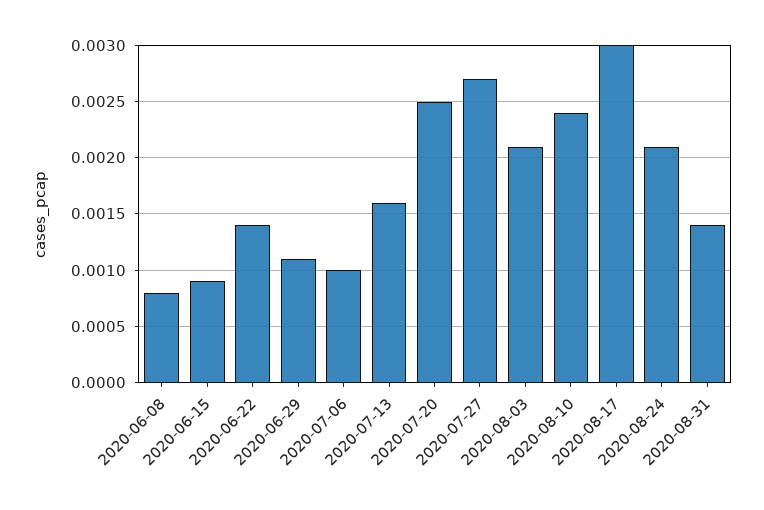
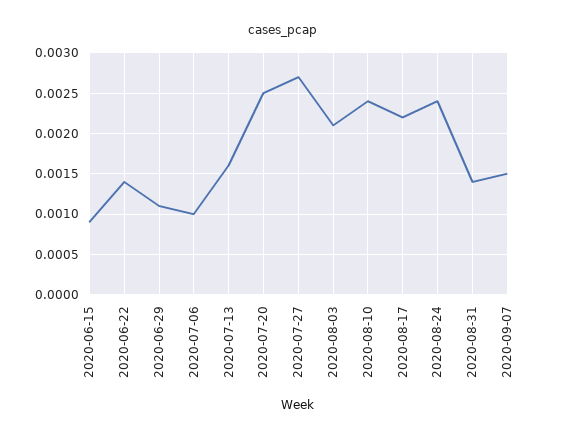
2020-06-08: 0.0008 -> none
2020-08-17: 0.003 -> 0.0022
2020-08-24: 0.0021 -> 0.0024
2020-09-07: none -> 0.0015

